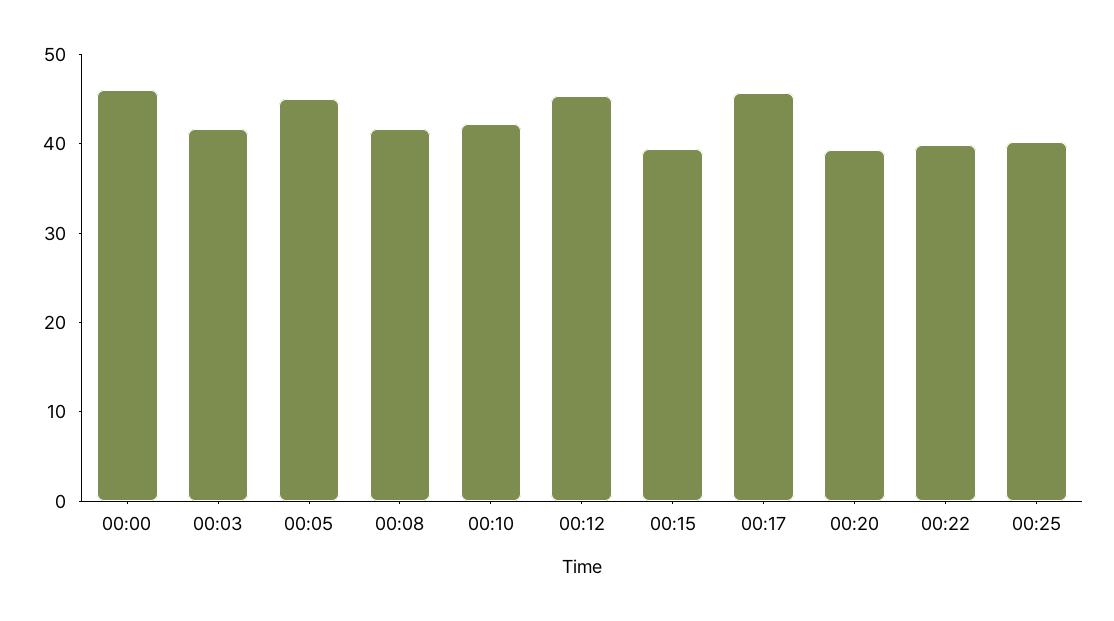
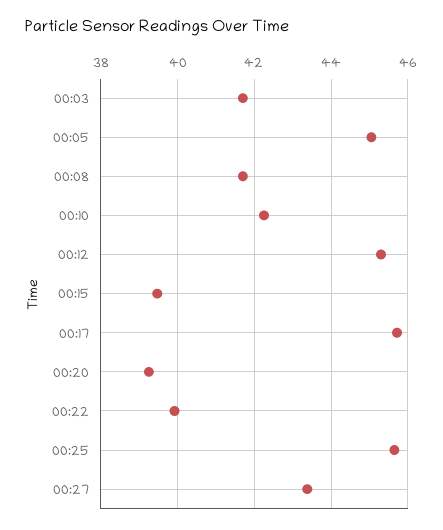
00:00: 46 -> none
00:25: 40 -> 45.6
00:27: none -> 43.4

